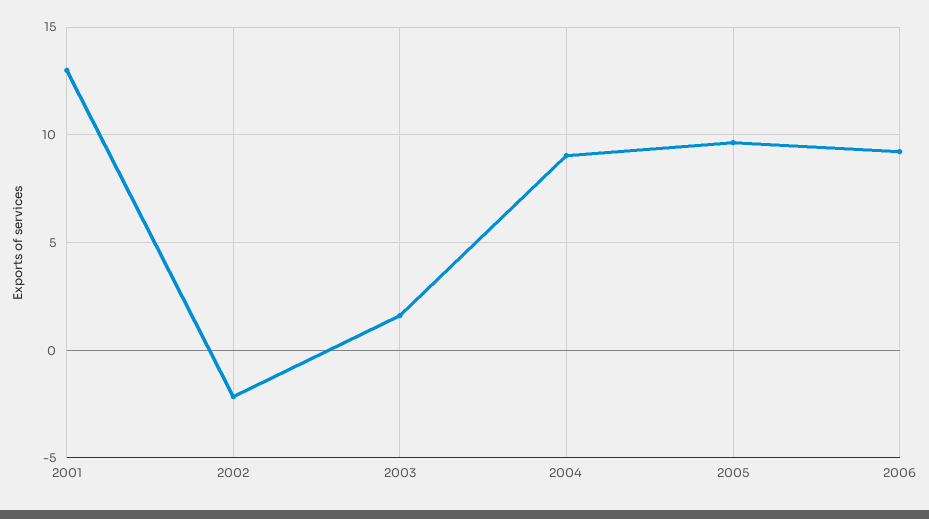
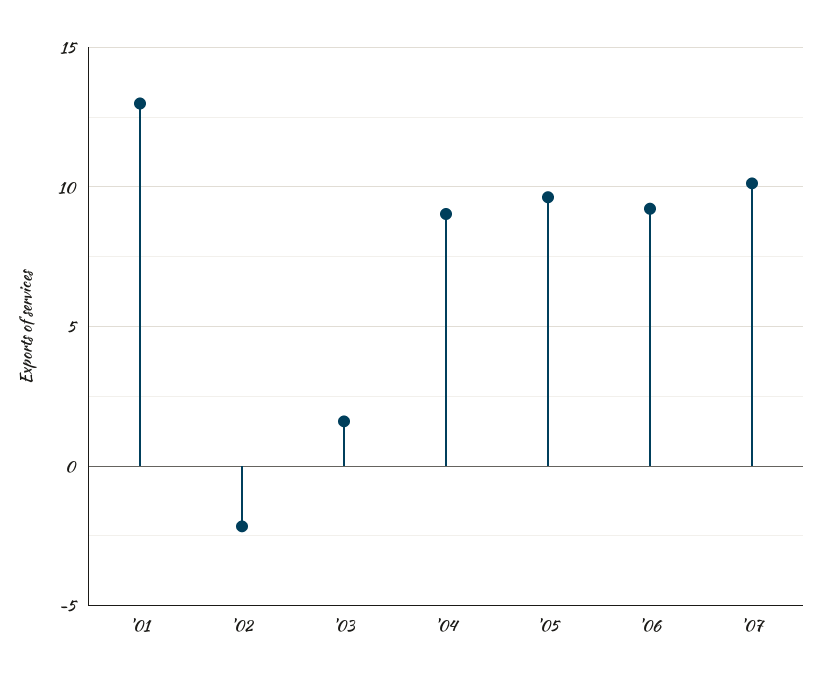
'07: none -> 10

